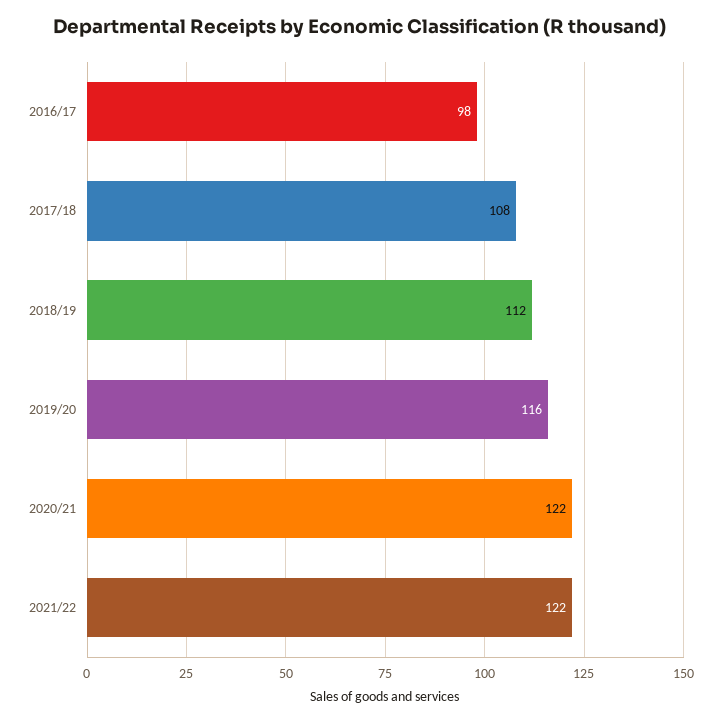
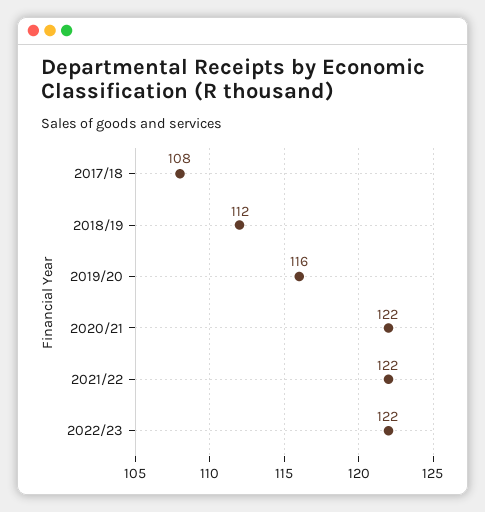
2016/17: 98 -> none
2022/23: none -> 122

